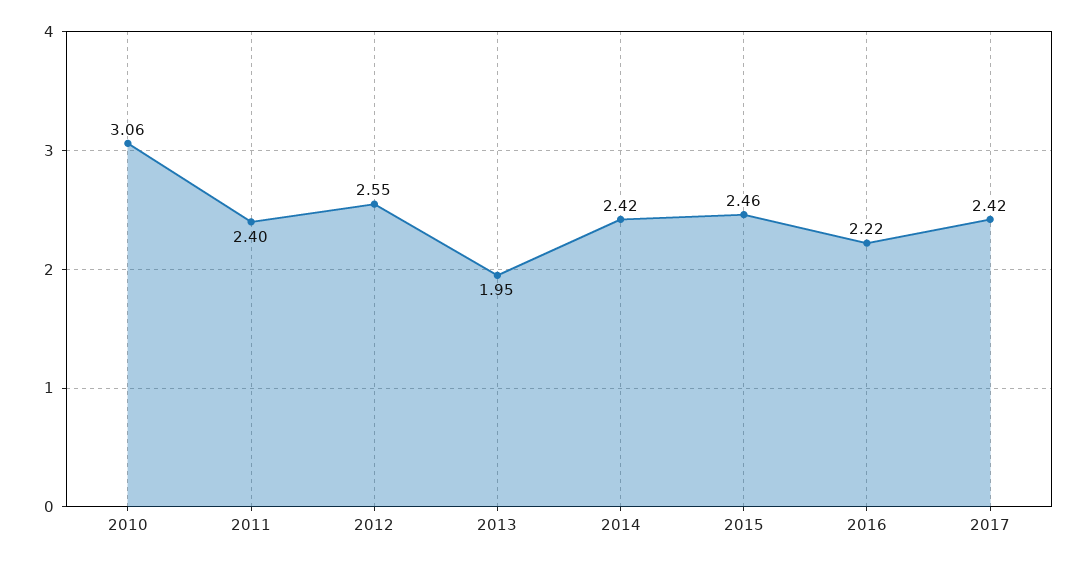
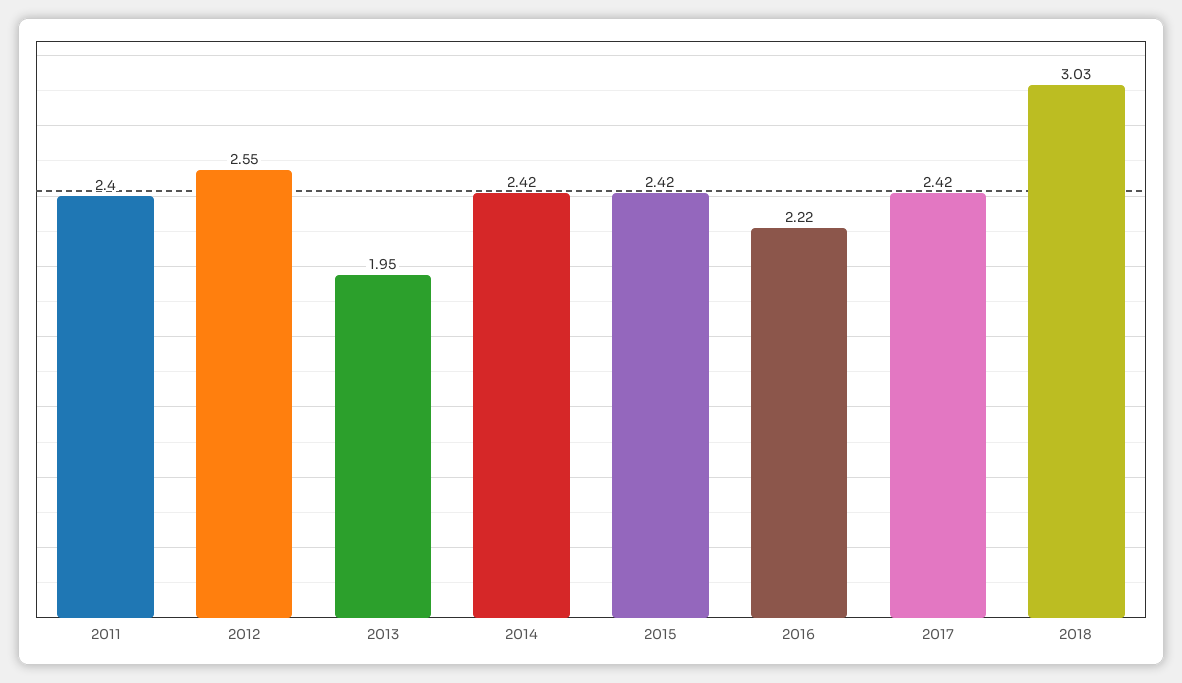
2010: 3.06 -> none
2015: 2.46 -> 2.42
2018: none -> 3.03

